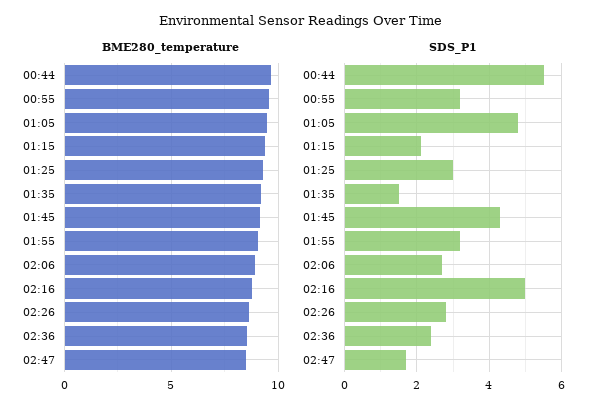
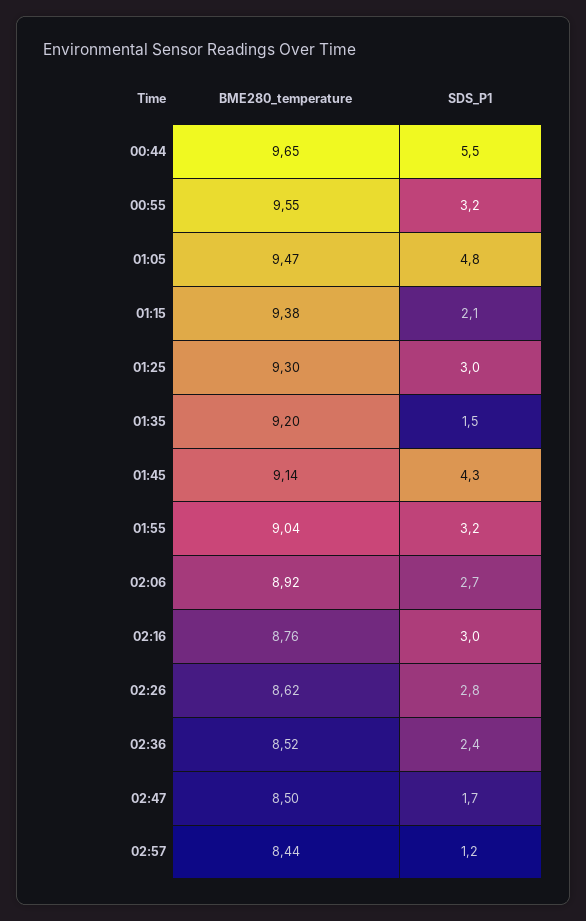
SDS_P1, 02:16: 5 -> 3
BME280_temperature, 02:57: none -> 8.44
SDS_P1, 02:57: none -> 1.2

